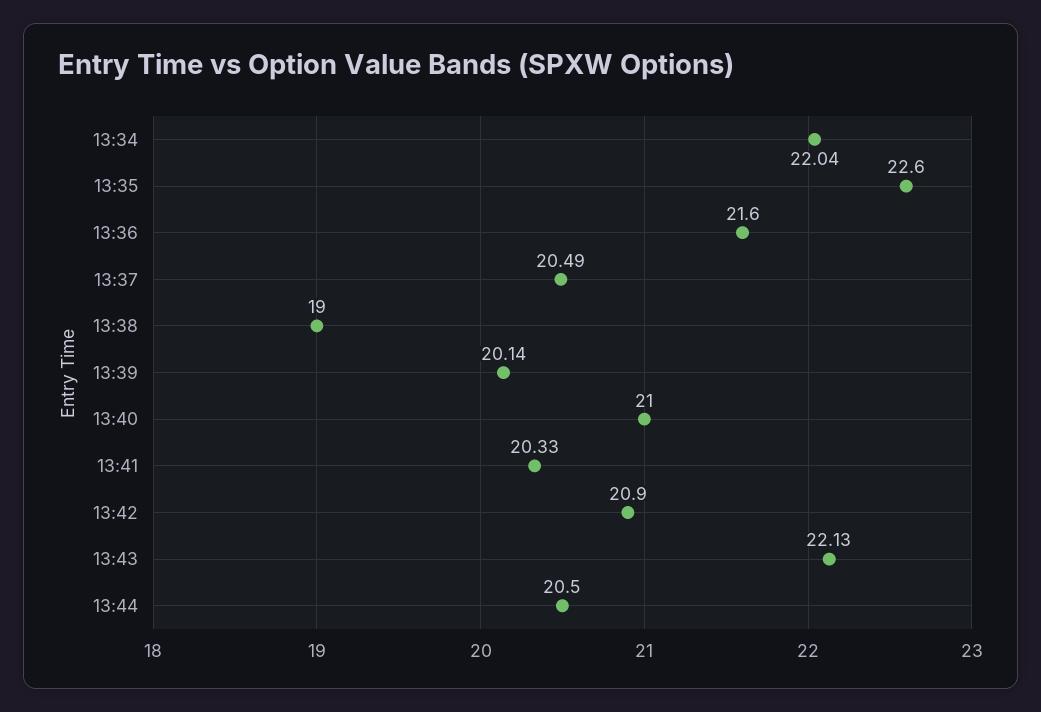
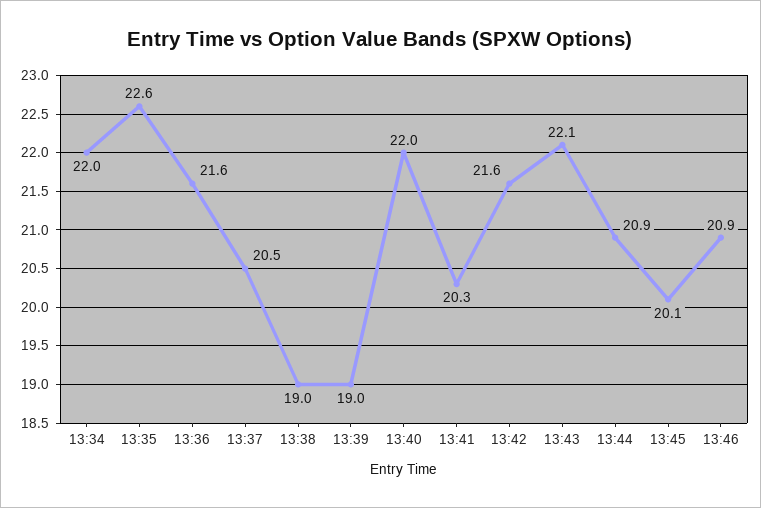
13:39: 20.14 -> 19
13:40: 21 -> 22
13:42: 20.9 -> 21.6
13:44: 20.5 -> 20.9
13:45: none -> 20.1
13:46: none -> 20.9

